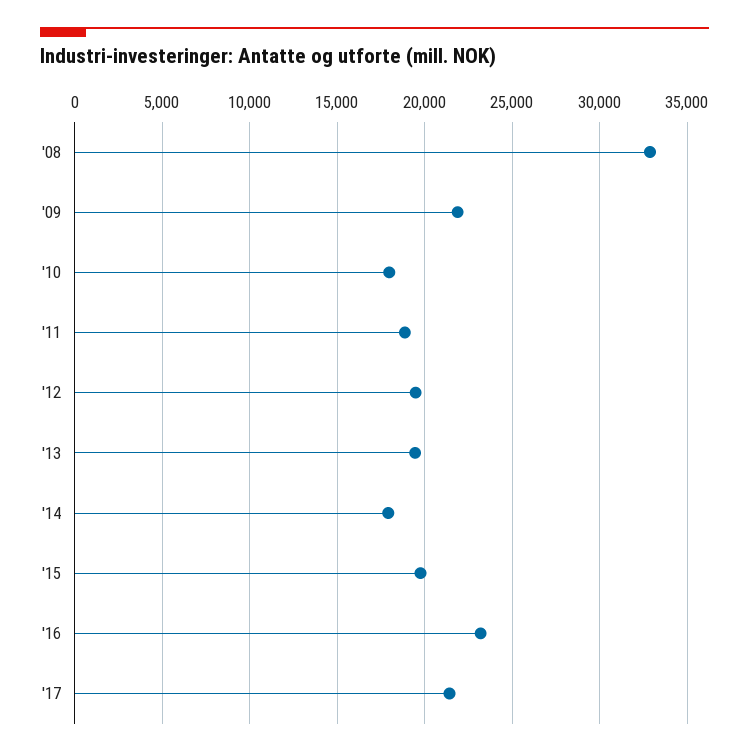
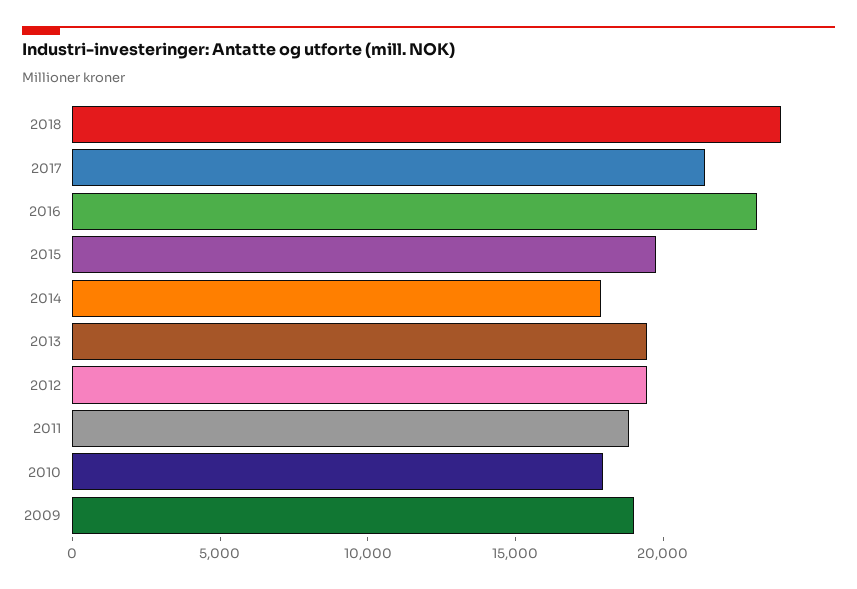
'08: 33000 -> none
'09: 22000 -> 19000
2018: none -> 24000

